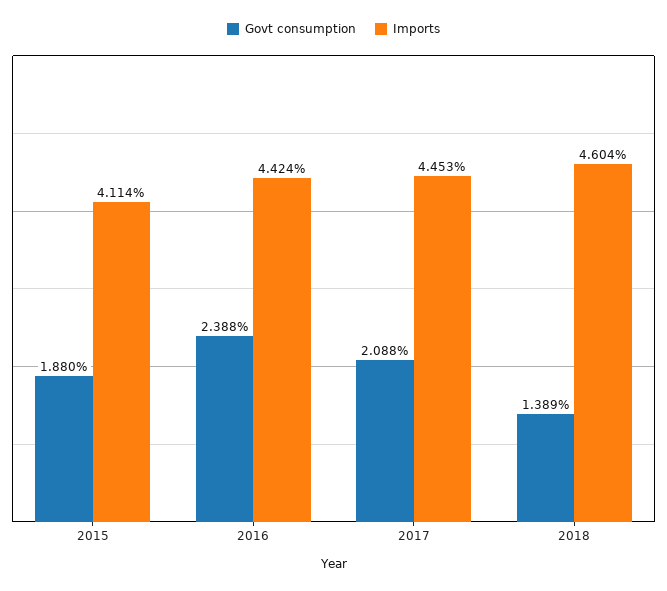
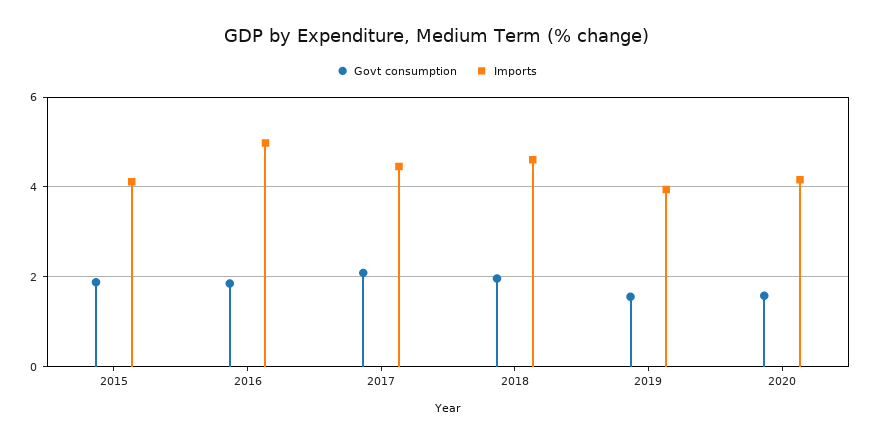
Govt consumption, 2016: 2.388 -> 1.8
Imports, 2016: 4.424 -> 5
Govt consumption, 2018: 1.389 -> 2
Govt consumption, 2019: none -> 1.6
Imports, 2019: none -> 4
Govt consumption, 2020: none -> 1.6
Imports, 2020: none -> 4.2

